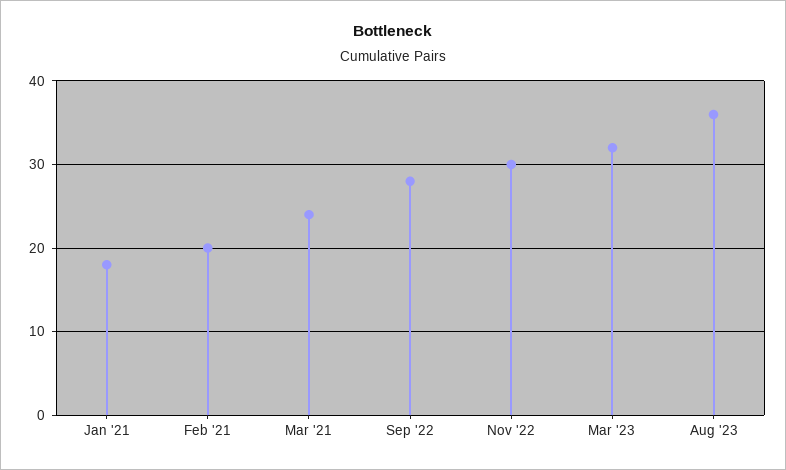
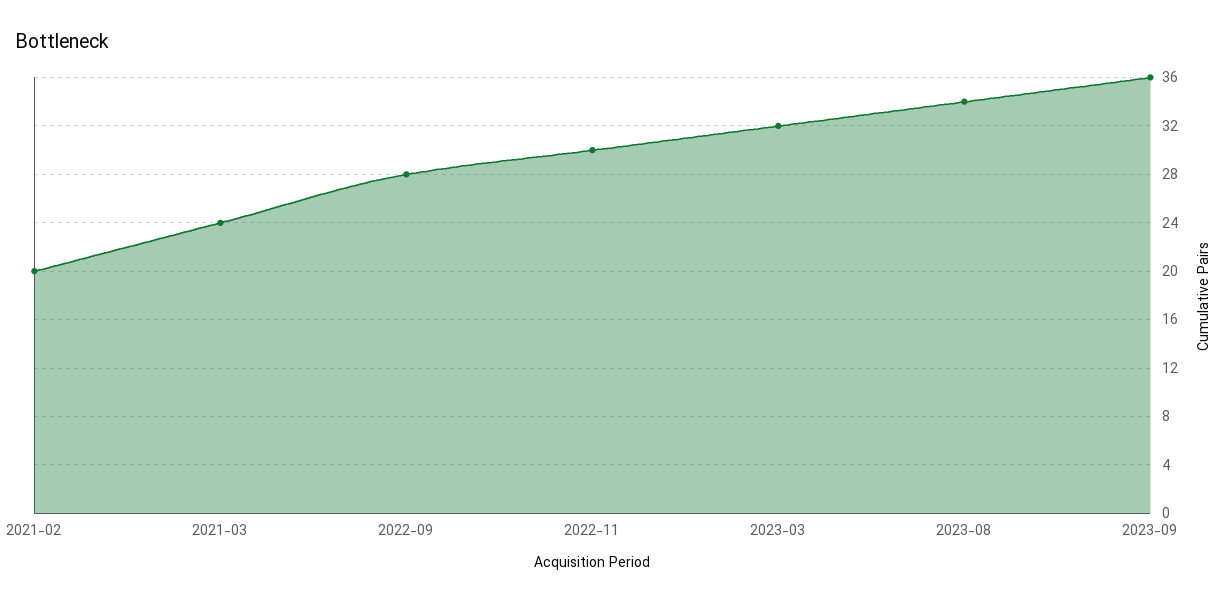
Jan '21: 18 -> none
Aug '23: 36 -> 34
2023-09: none -> 36

